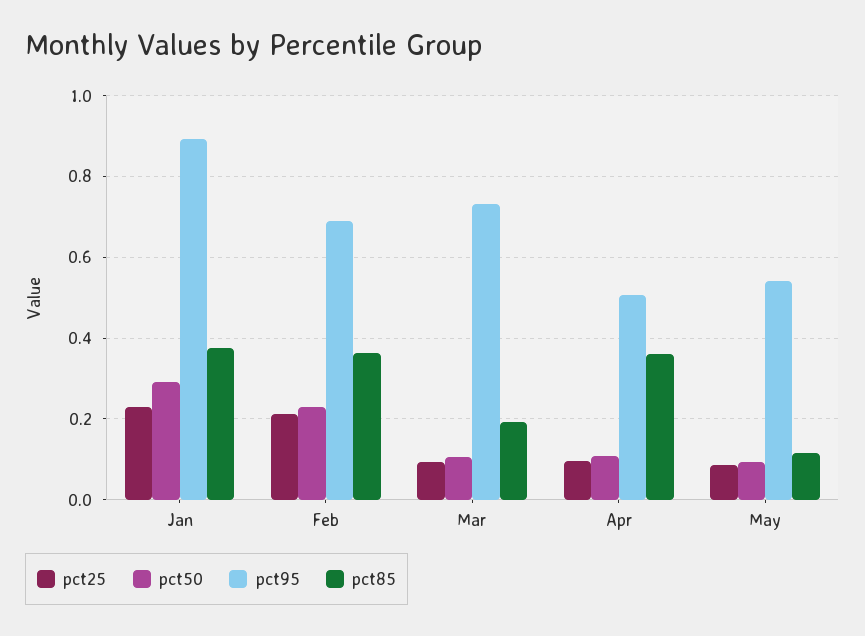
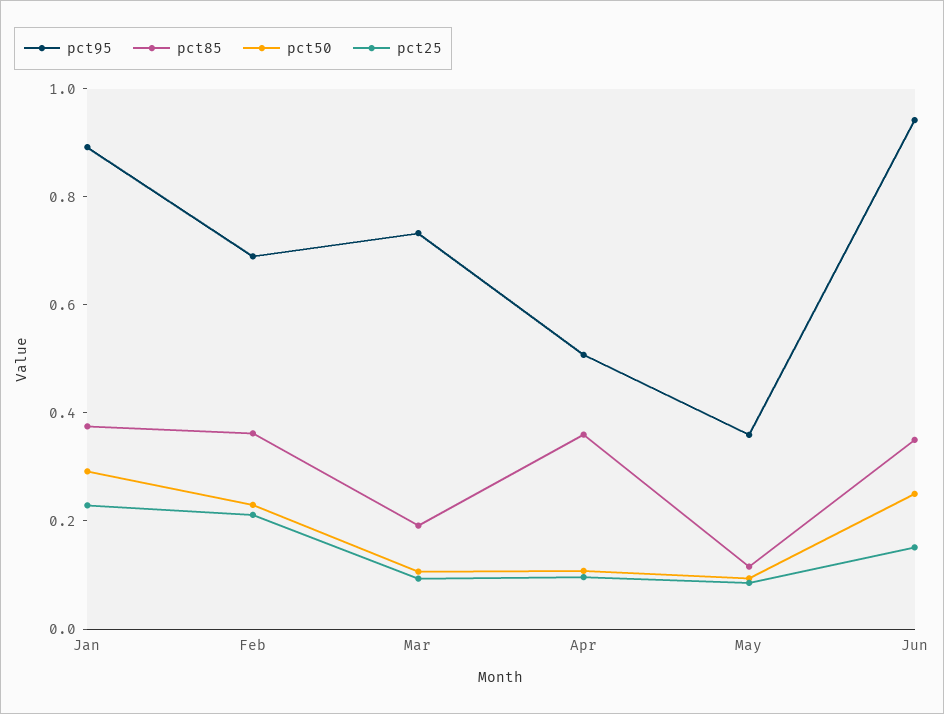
pct95, May: 0.54 -> 0.35
pct95, Jun: none -> 0.95
pct85, Jun: none -> 0.35
pct50, Jun: none -> 0.25
pct25, Jun: none -> 0.15

